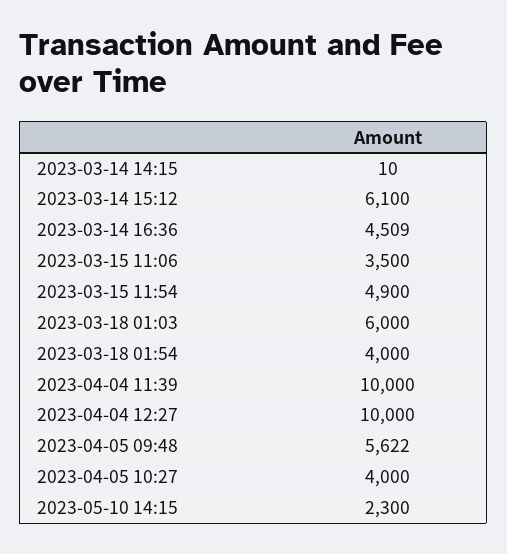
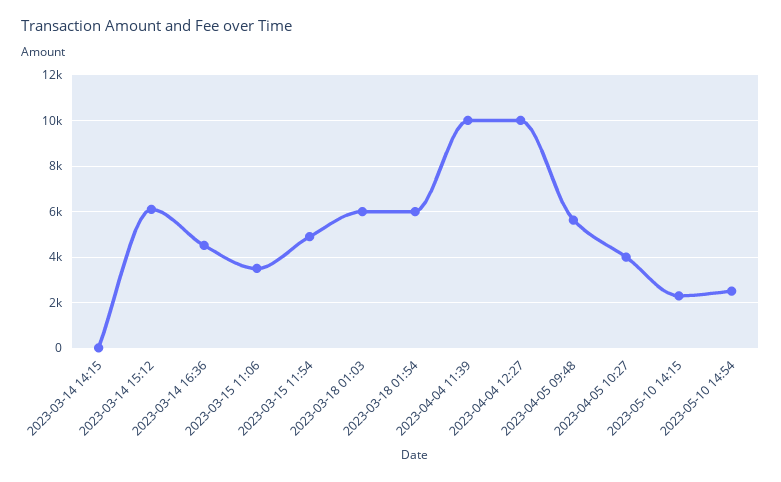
2023-03-18 01:54: 4000 -> 6000
2023-05-10 14:54: none -> 2500

